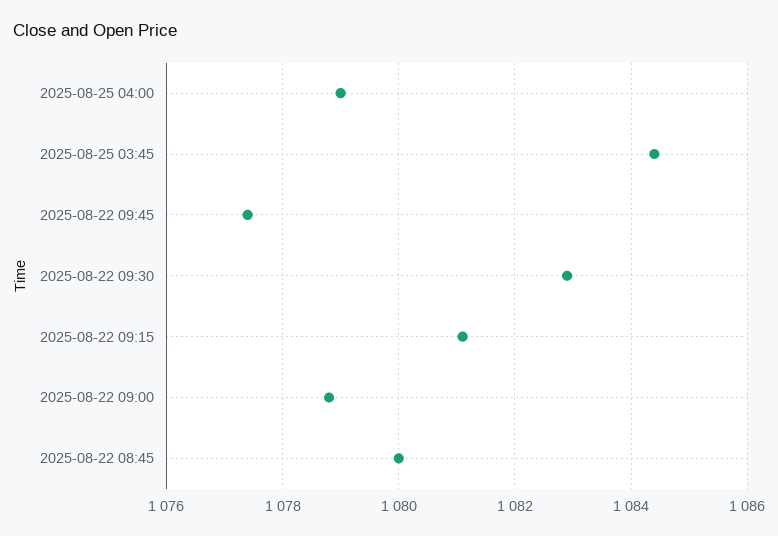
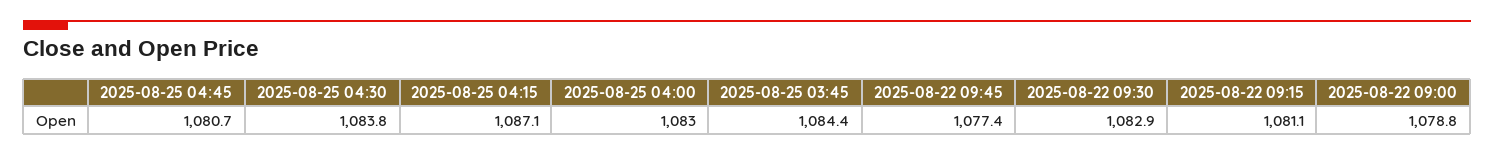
2025-08-25 04:00: 1079 -> 1083
2025-08-22 08:45: 1080 -> none
2025-08-25 04:45: none -> 1080.7
2025-08-25 04:30: none -> 1083.8
2025-08-25 04:15: none -> 1087.1

